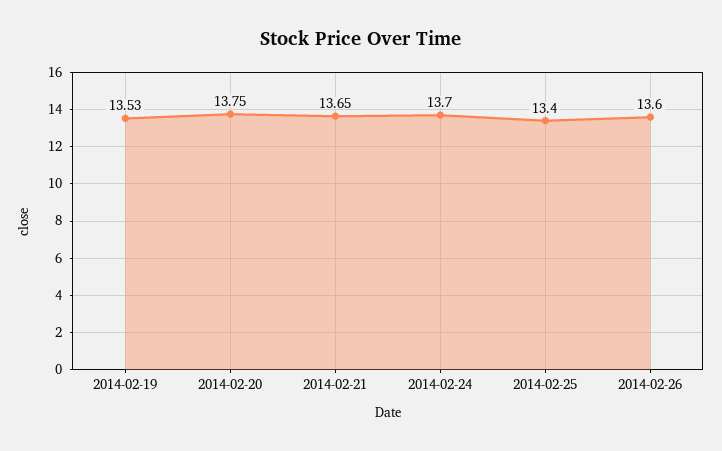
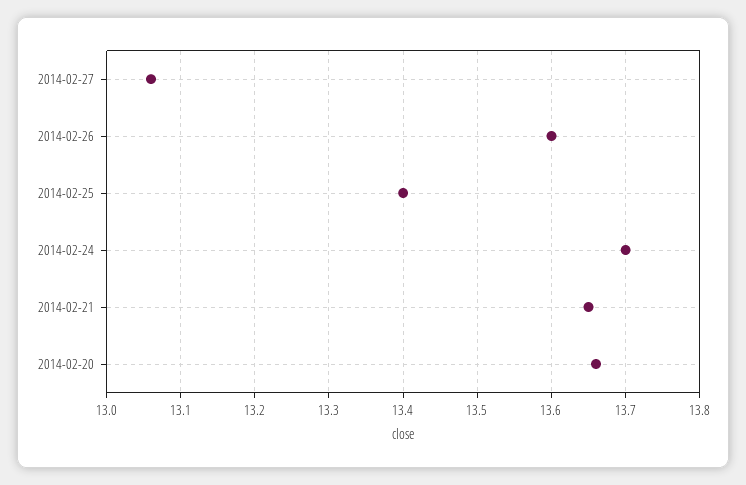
2014-02-19: 13.53 -> none
2014-02-20: 13.75 -> 13.66
2014-02-27: none -> 13.06

